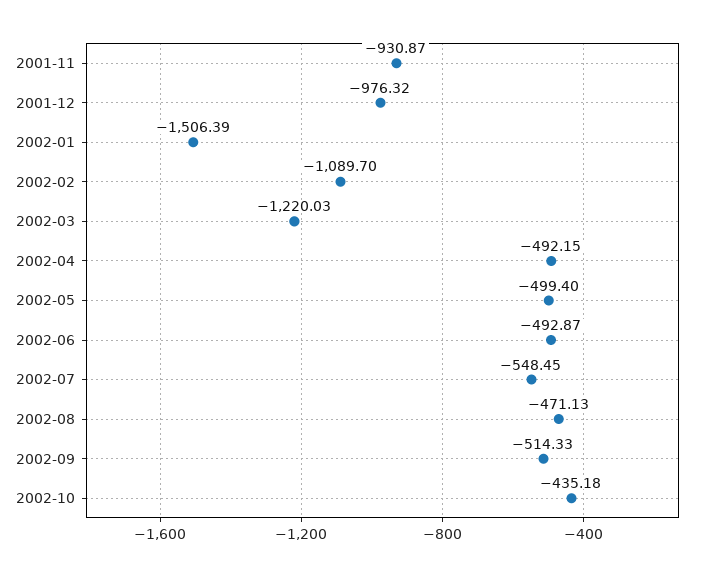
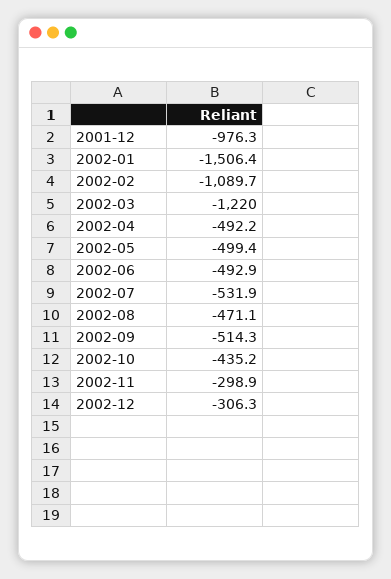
2001-11: -930.87 -> none
2002-07: -548.45 -> -531.9
2002-11: none -> -298.9
2002-12: none -> -306.3

